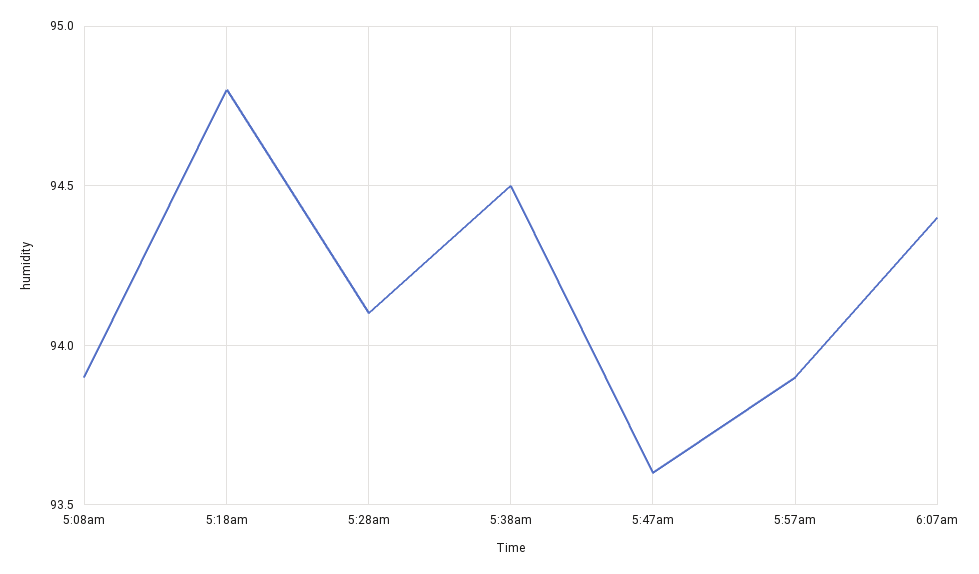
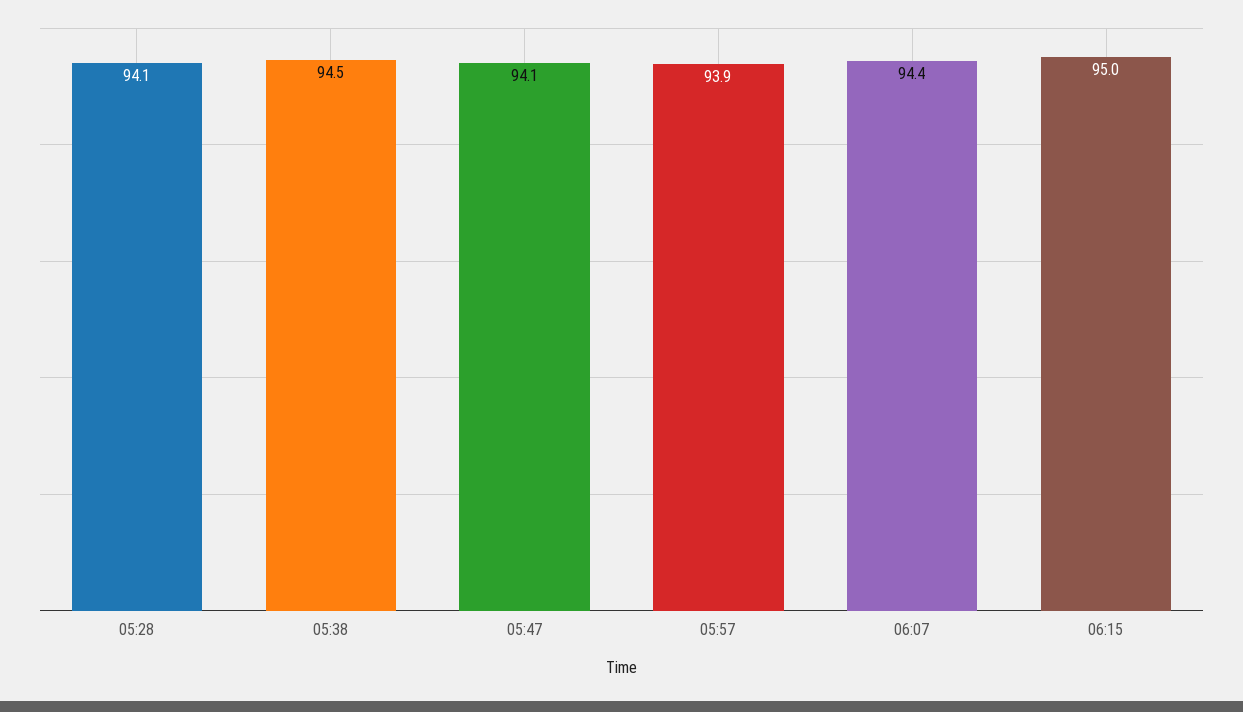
5:08am: 93.9 -> none
5:18am: 94.8 -> none
5:47am: 93.6 -> 94.1
06:15: none -> 95

